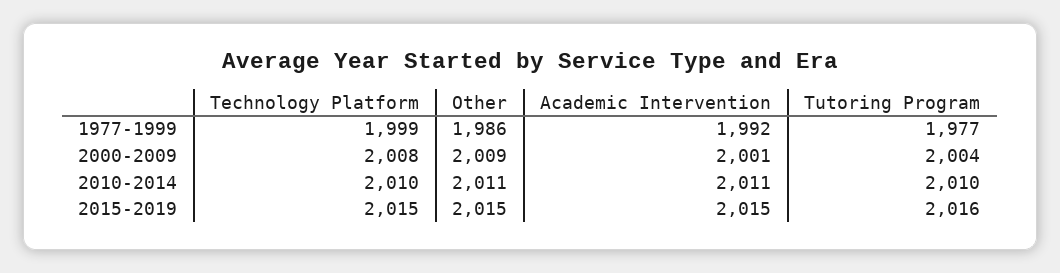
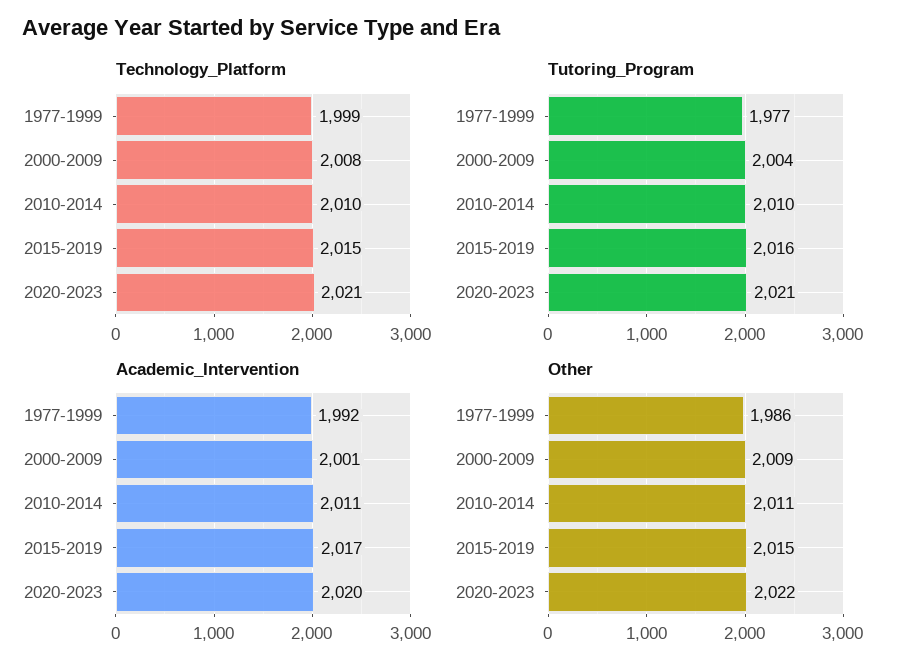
Academic Intervention, 2015-2019: 2015 -> 2017
Technology Platform, 2020-2023: none -> 2021
Tutoring Program, 2020-2023: none -> 2021
Academic Intervention, 2020-2023: none -> 2020
Other, 2020-2023: none -> 2022

